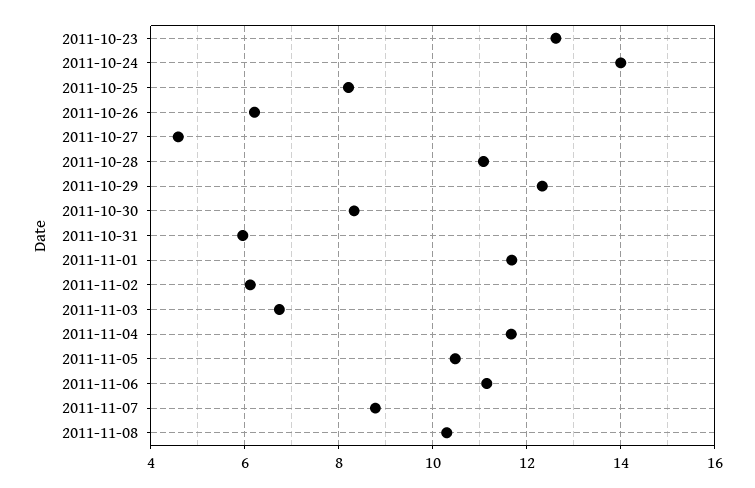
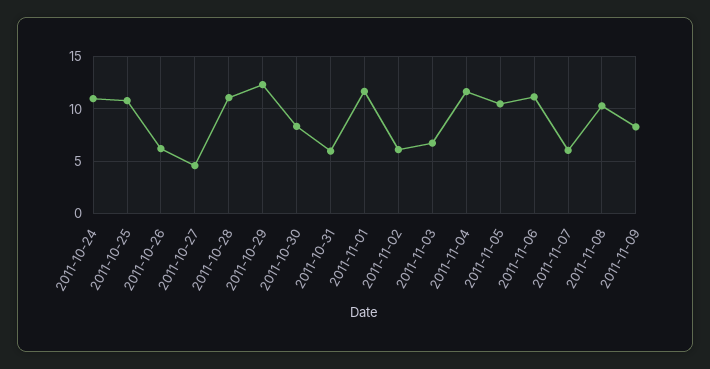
2011-10-23: 12.6 -> none
2011-10-24: 14 -> 11
2011-10-25: 8.2 -> 11
2011-11-07: 8.8 -> 6
2011-11-09: none -> 8

